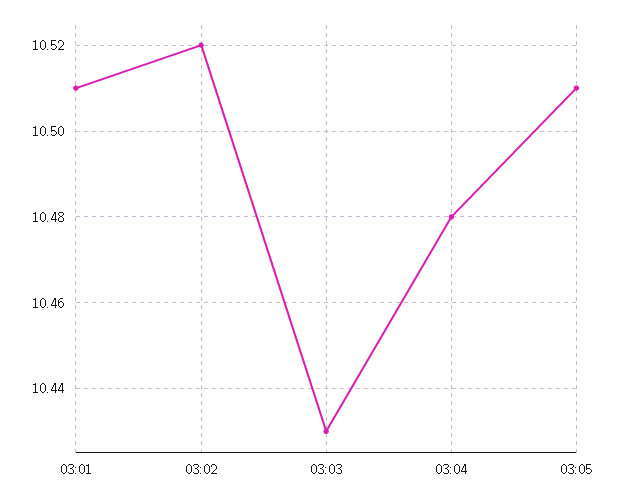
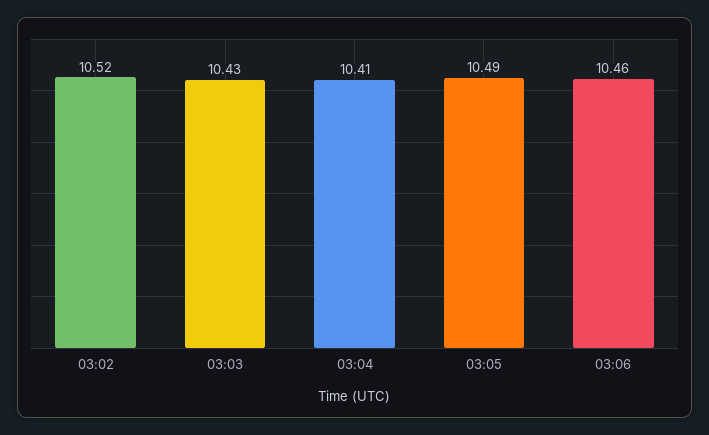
03:01: 10.51 -> none
03:04: 10.48 -> 10.41
03:05: 10.51 -> 10.49
03:06: none -> 10.46

